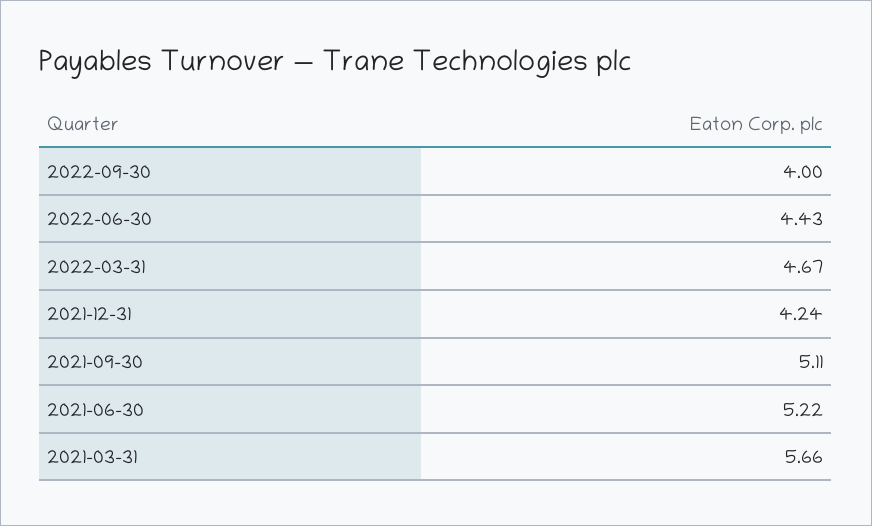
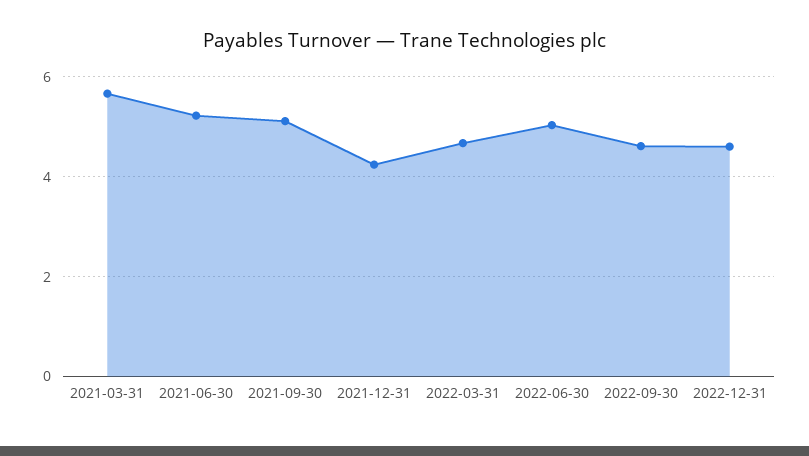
2022-09-30: 4 -> 4.6
2022-06-30: 4.43 -> 5
2022-12-31: none -> 4.6

